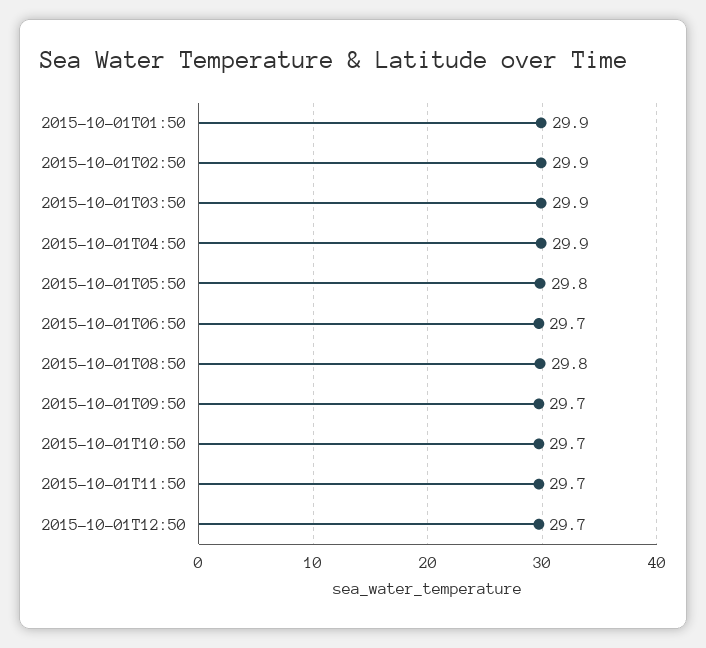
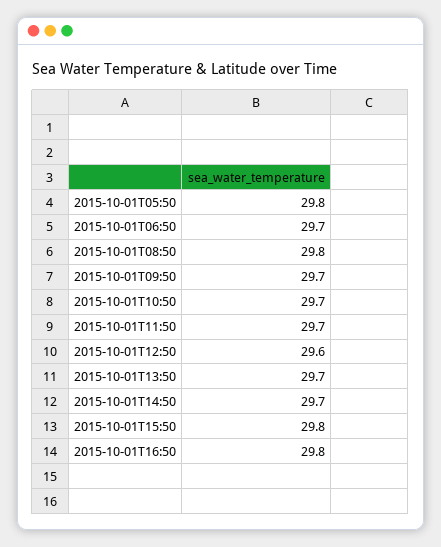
2015-10-01T01:50: 29.9 -> none
2015-10-01T02:50: 29.9 -> none
2015-10-01T03:50: 29.9 -> none
2015-10-01T04:50: 29.9 -> none
2015-10-01T12:50: 29.7 -> 29.6
2015-10-01T13:50: none -> 29.7
2015-10-01T14:50: none -> 29.7
2015-10-01T15:50: none -> 29.8
2015-10-01T16:50: none -> 29.8

